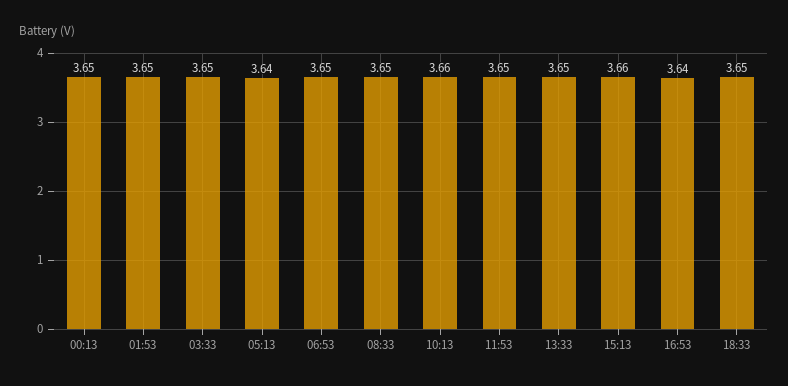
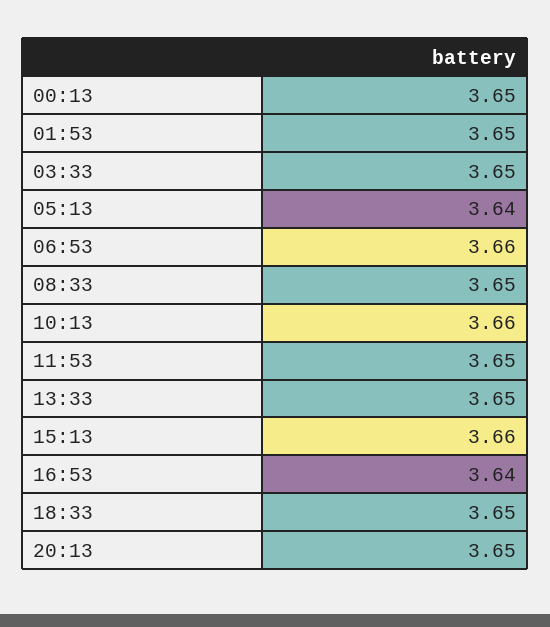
06:53: 3.65 -> 3.66
20:13: none -> 3.65

